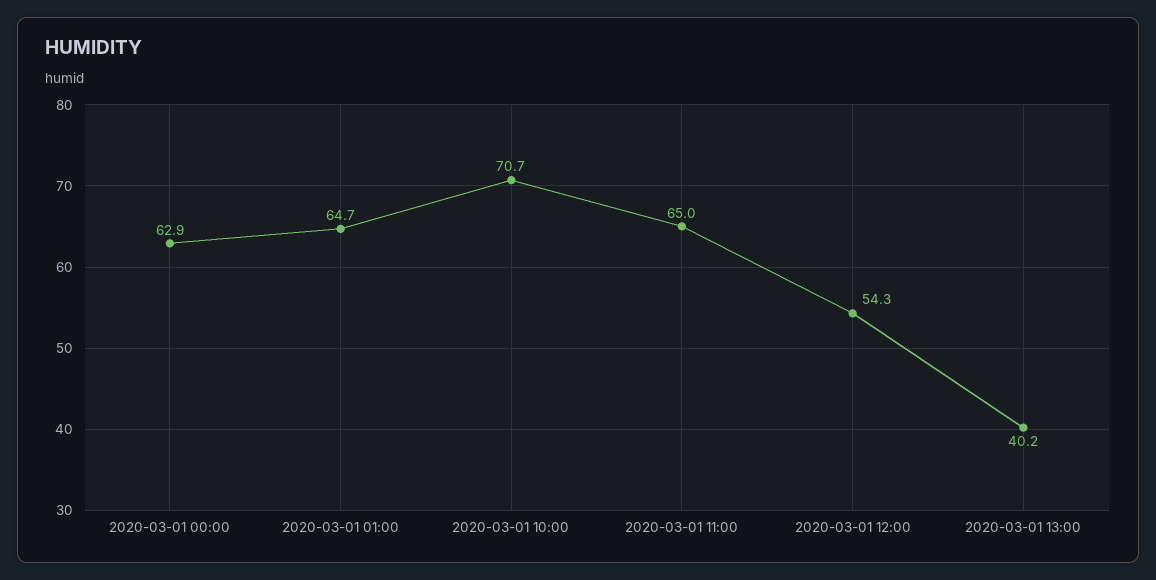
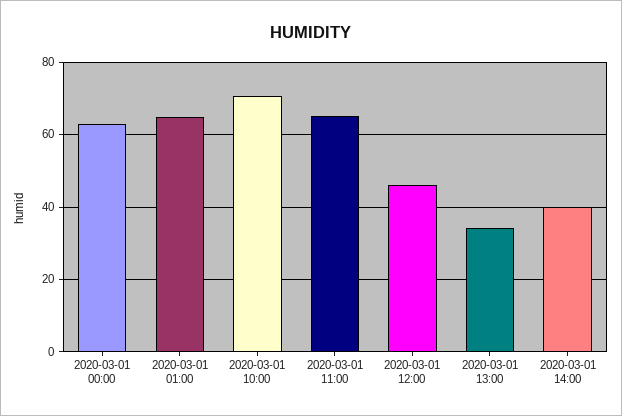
2020-03-01 12:00: 54.3 -> 46
2020-03-01 13:00: 40.2 -> 34
2020-03-01 14:00: none -> 40

